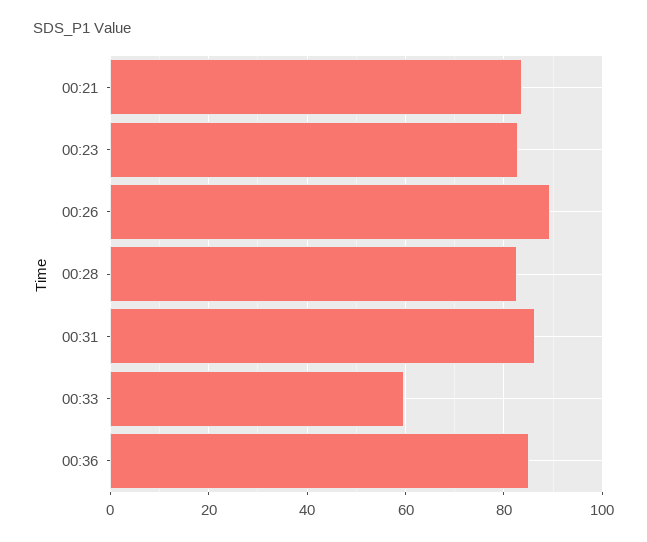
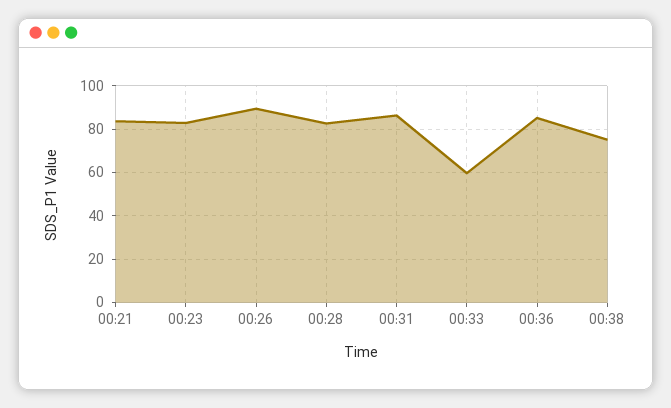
00:38: none -> 75

